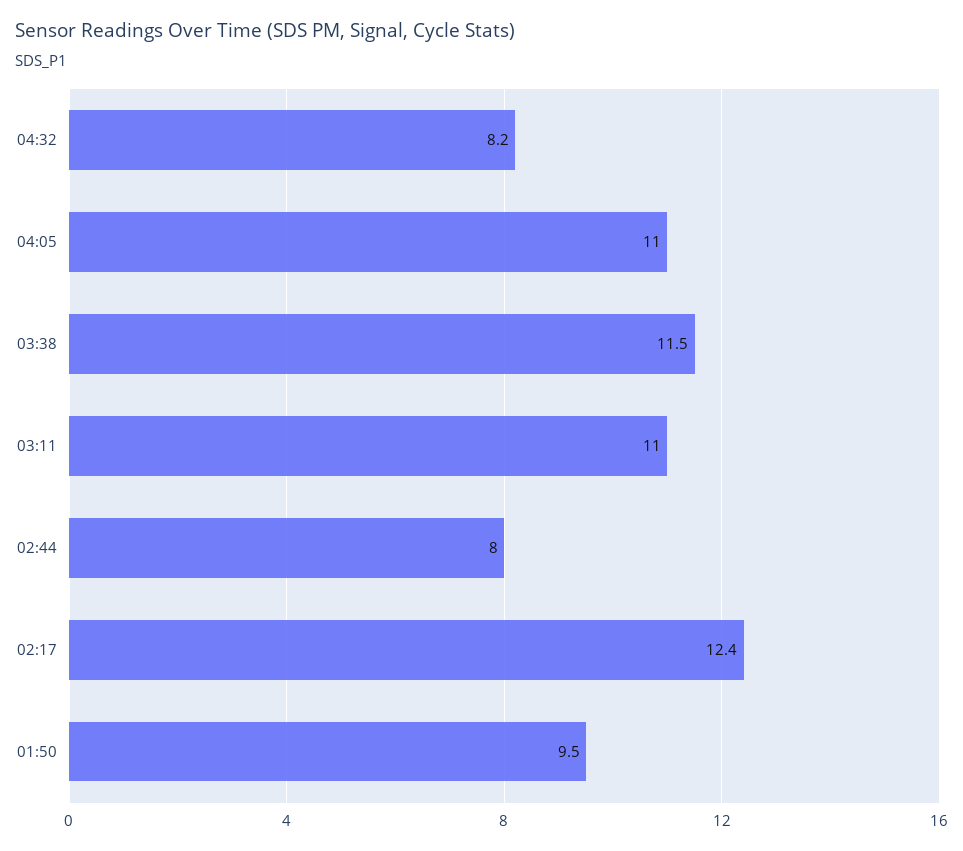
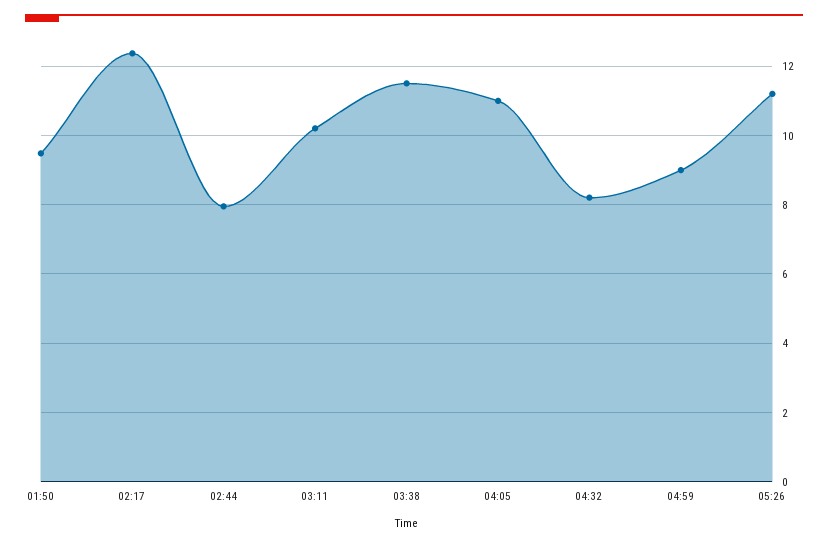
03:11: 11 -> 10.2
04:59: none -> 9
05:26: none -> 11.2

